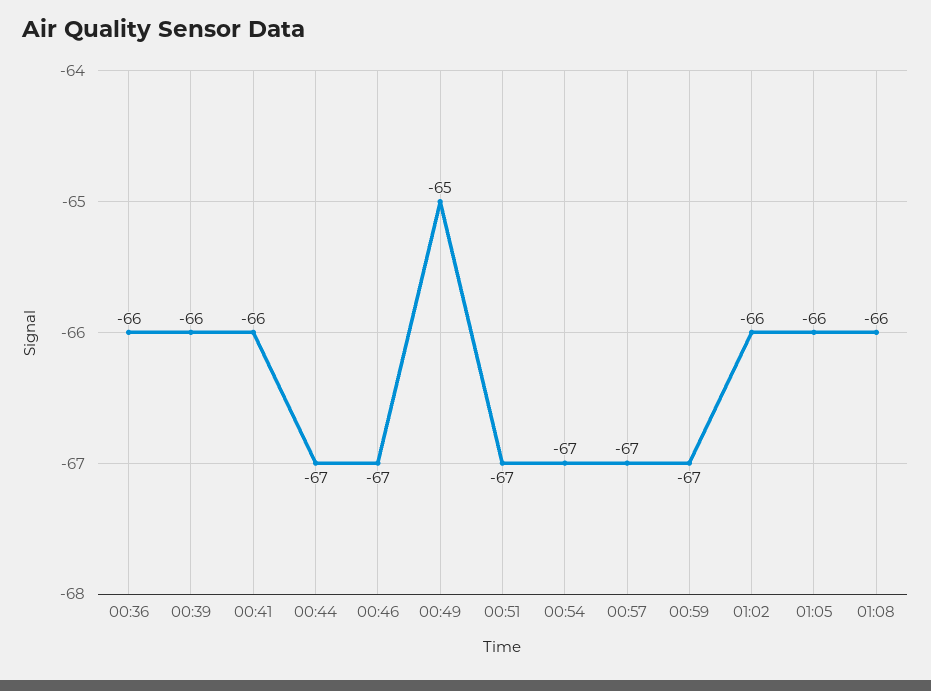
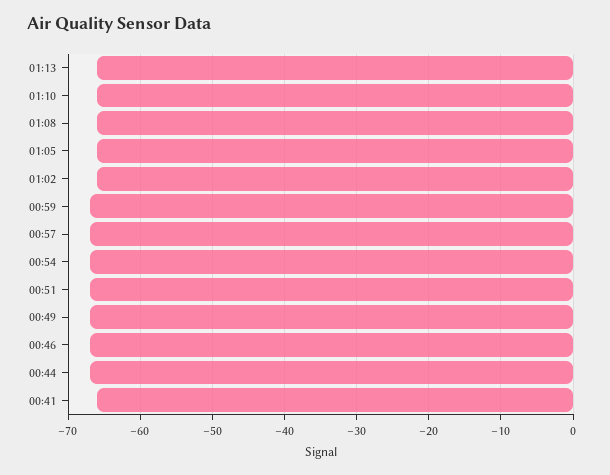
00:36: -66 -> none
00:39: -66 -> none
00:49: -65 -> -67
01:13: none -> -66
01:10: none -> -66

